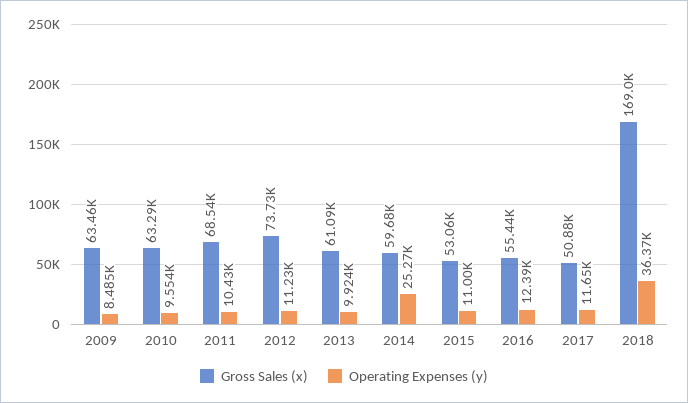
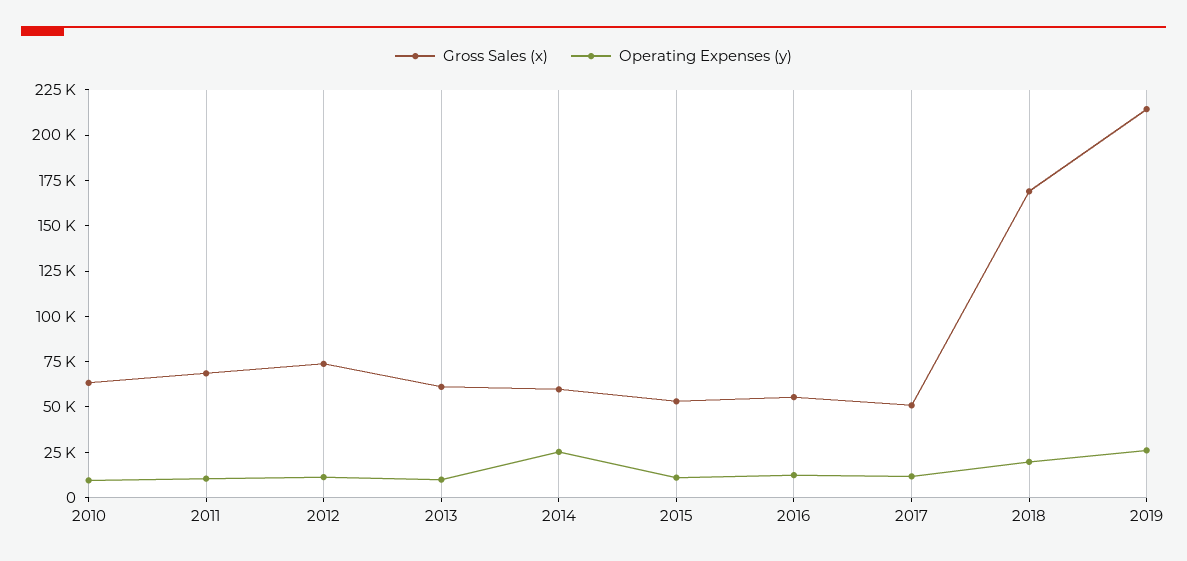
Gross Sales (x), 2009: 63460 -> none
Operating Expenses (y), 2009: 8485 -> none
Operating Expenses (y), 2018: 36370 -> 20000
Gross Sales (x), 2019: none -> 215000
Operating Expenses (y), 2019: none -> 25000

